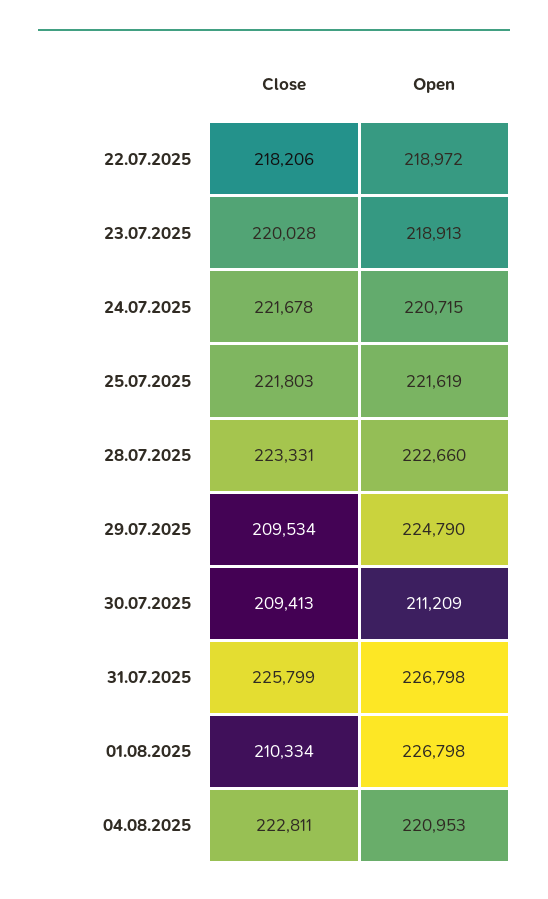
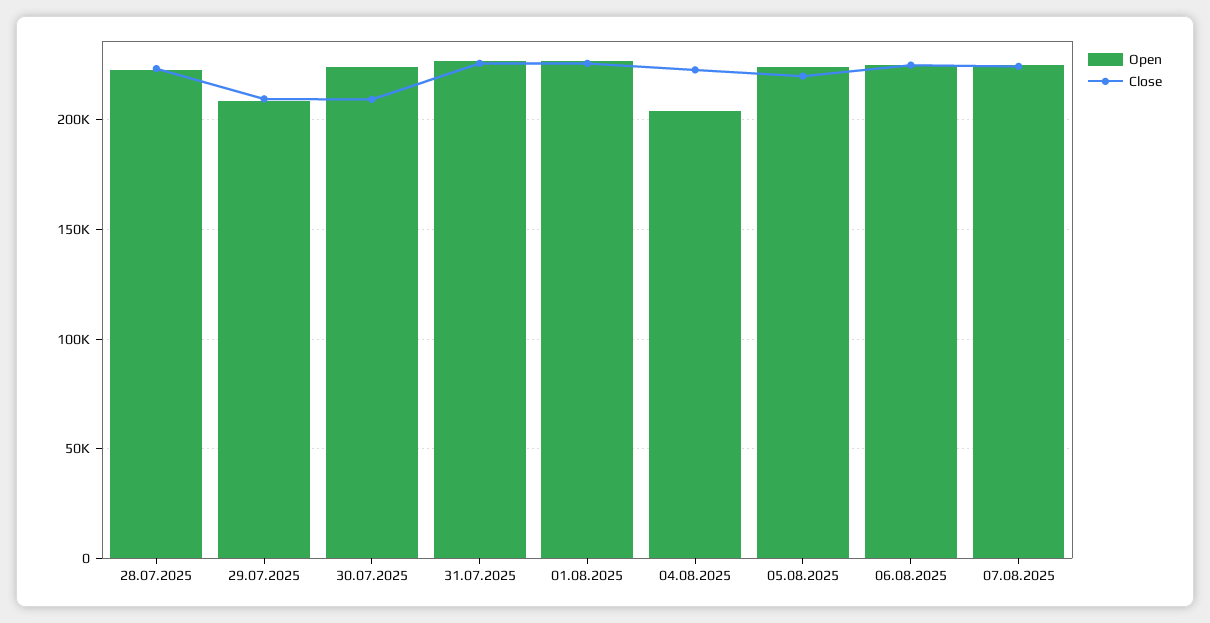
Close, 22.07.2025: 218206 -> none
Open, 22.07.2025: 218972 -> none
Close, 23.07.2025: 220028 -> none
Open, 23.07.2025: 218913 -> none
Close, 24.07.2025: 221678 -> none
Open, 24.07.2025: 220715 -> none
Close, 25.07.2025: 221803 -> none
Open, 25.07.2025: 221619 -> none
Open, 29.07.2025: 224790 -> 210000
Open, 30.07.2025: 211209 -> 225000
Close, 01.08.2025: 210334 -> 225000
Open, 04.08.2025: 220953 -> 205000
Open, 05.08.2025: none -> 225000
Close, 05.08.2025: none -> 220000
Open, 06.08.2025: none -> 225000
Close, 06.08.2025: none -> 225000
Open, 07.08.2025: none -> 225000
Close, 07.08.2025: none -> 225000

